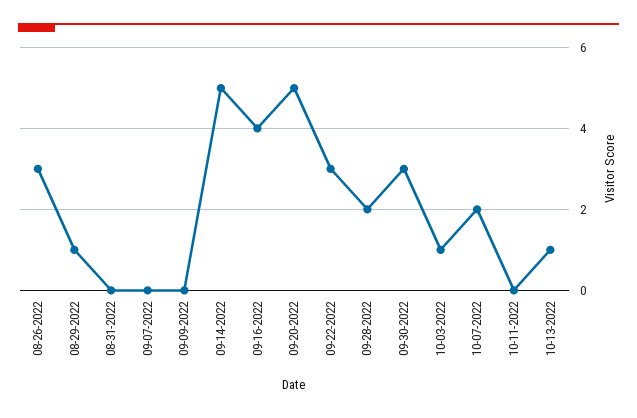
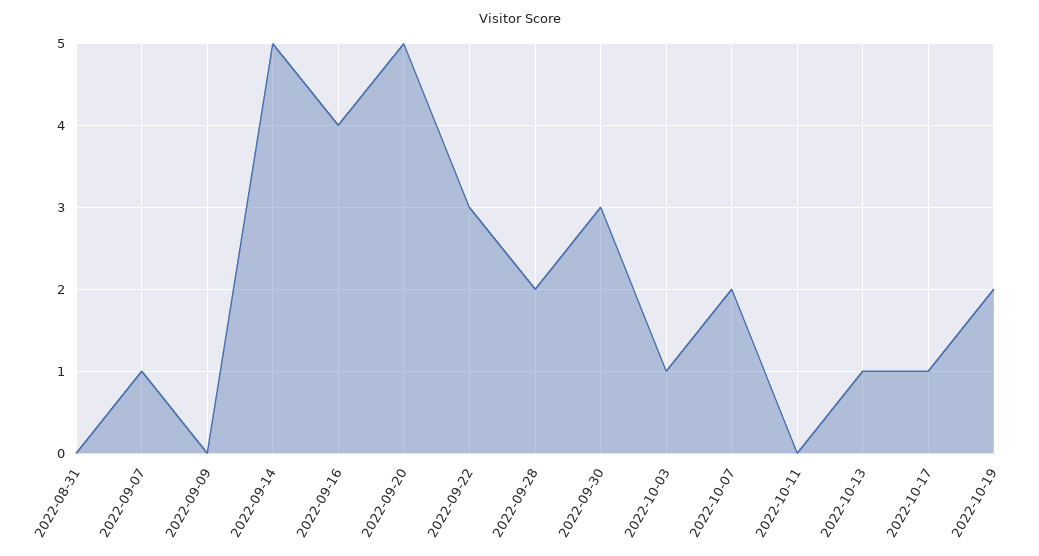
08-26-2022: 3 -> none
08-29-2022: 1 -> none
09-07-2022: 0 -> 1
2022-10-17: none -> 1
2022-10-19: none -> 2

